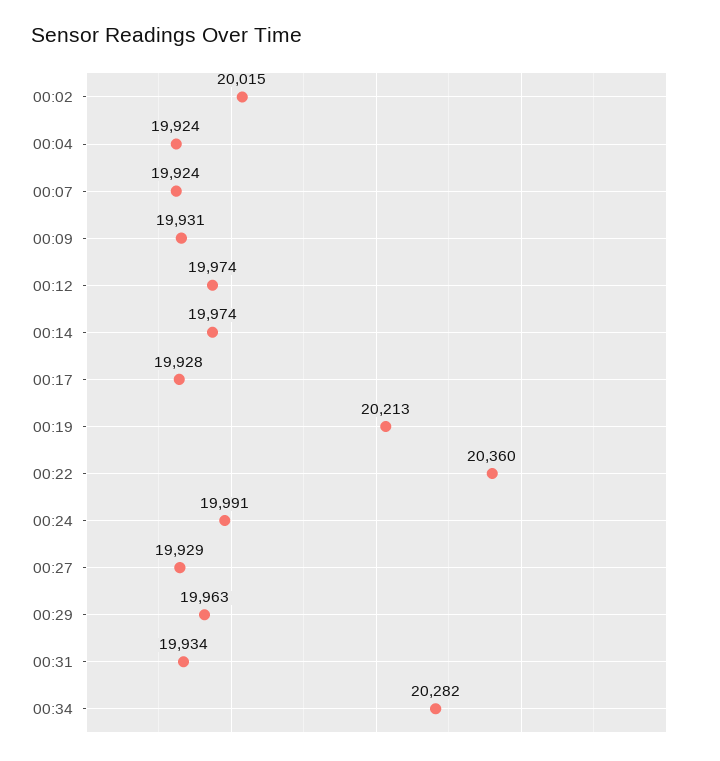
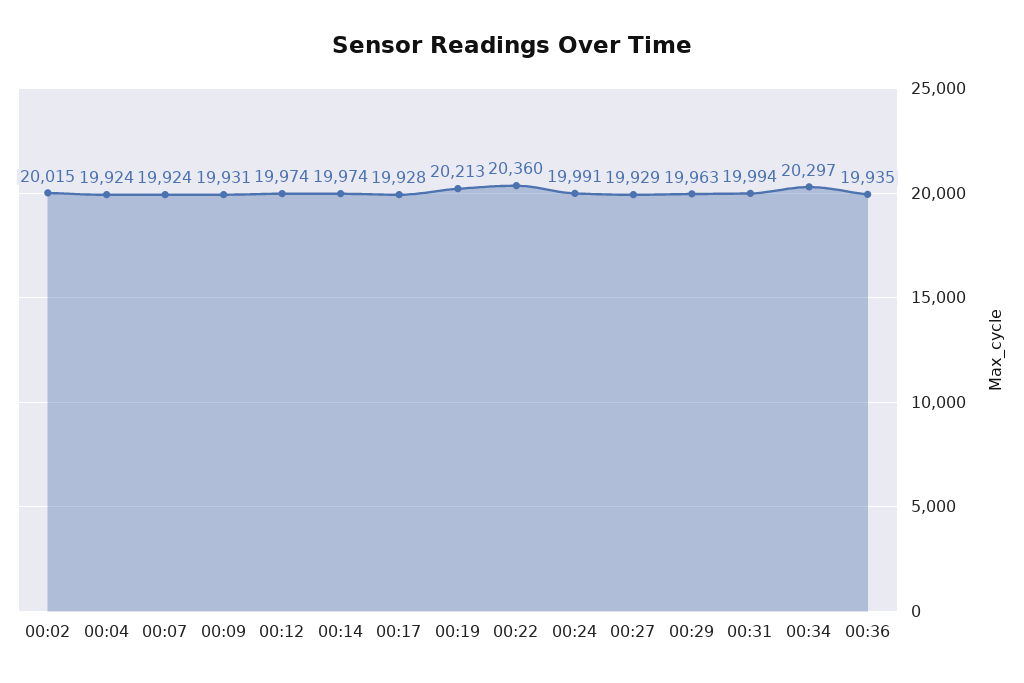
00:31: 19934 -> 19994
00:34: 20282 -> 20297
00:36: none -> 19935

